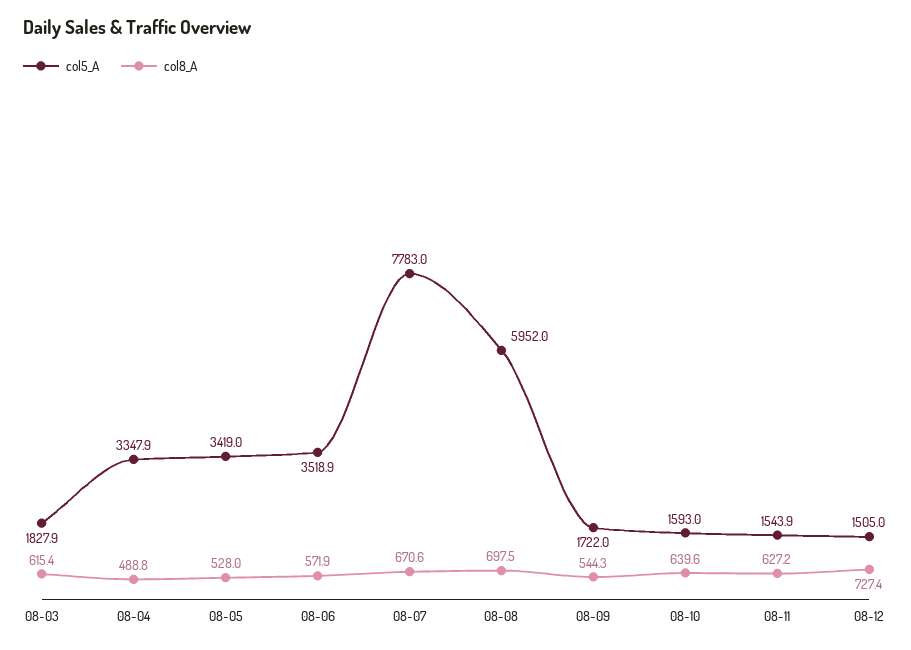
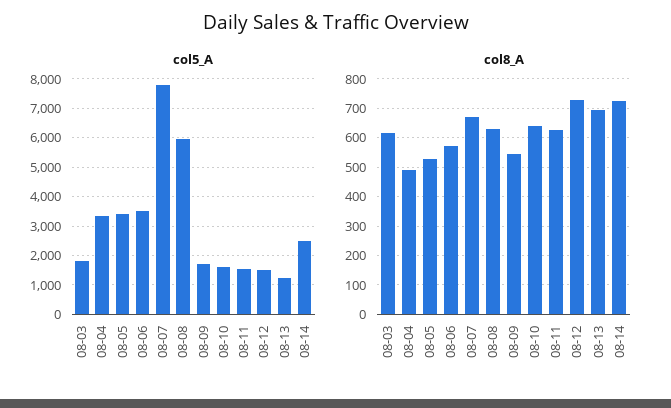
col8_A, 08-08: 697.5 -> 625
col5_A, 08-13: none -> 1250
col5_A, 08-14: none -> 2500
col8_A, 08-13: none -> 700
col8_A, 08-14: none -> 725

